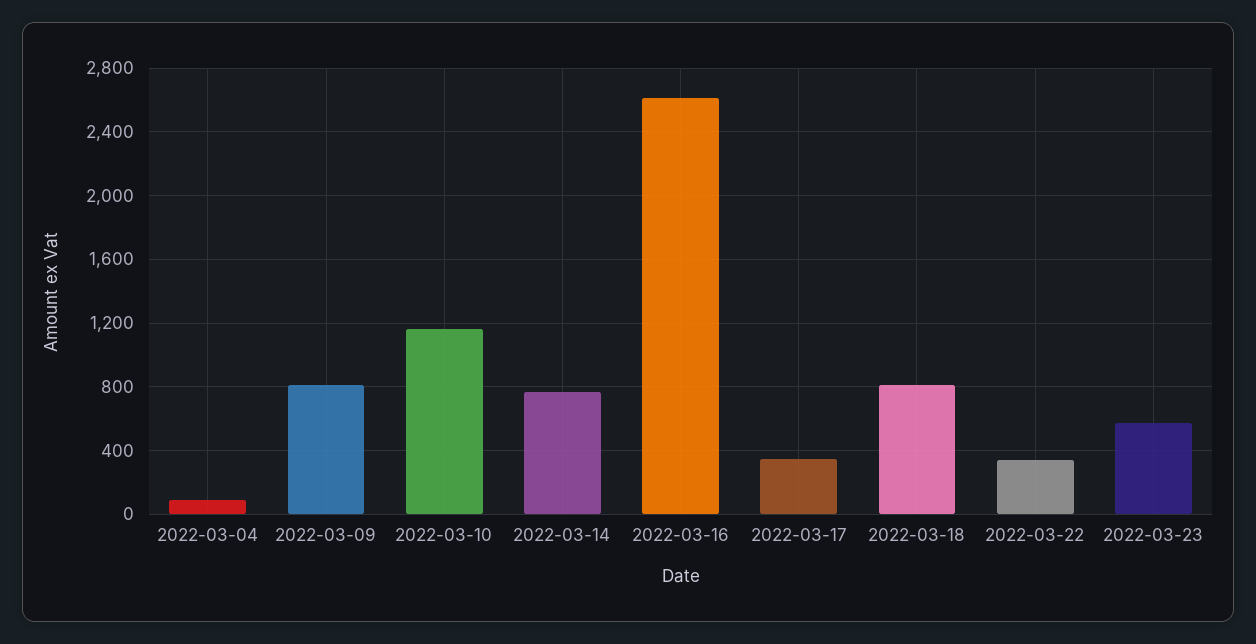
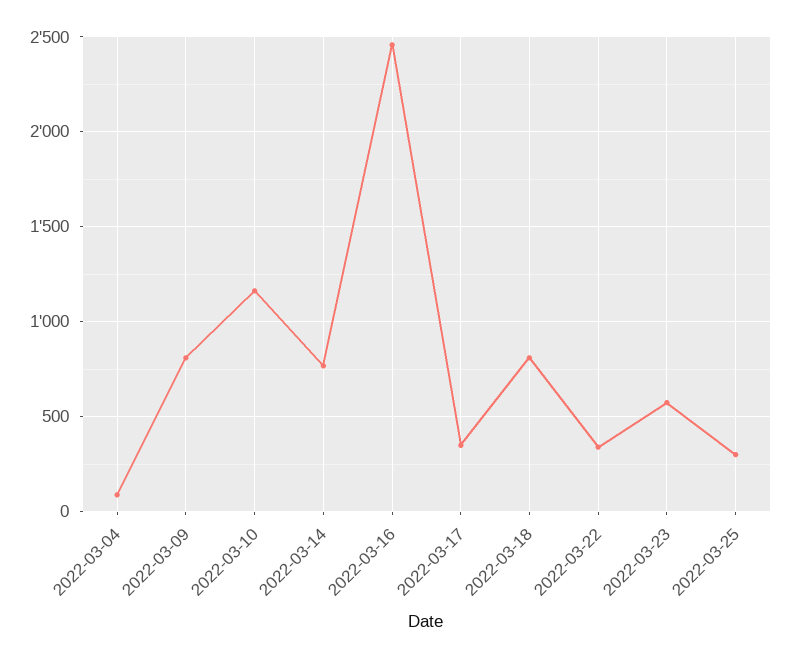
2022-03-16: 2600 -> 2450
2022-03-25: none -> 300

